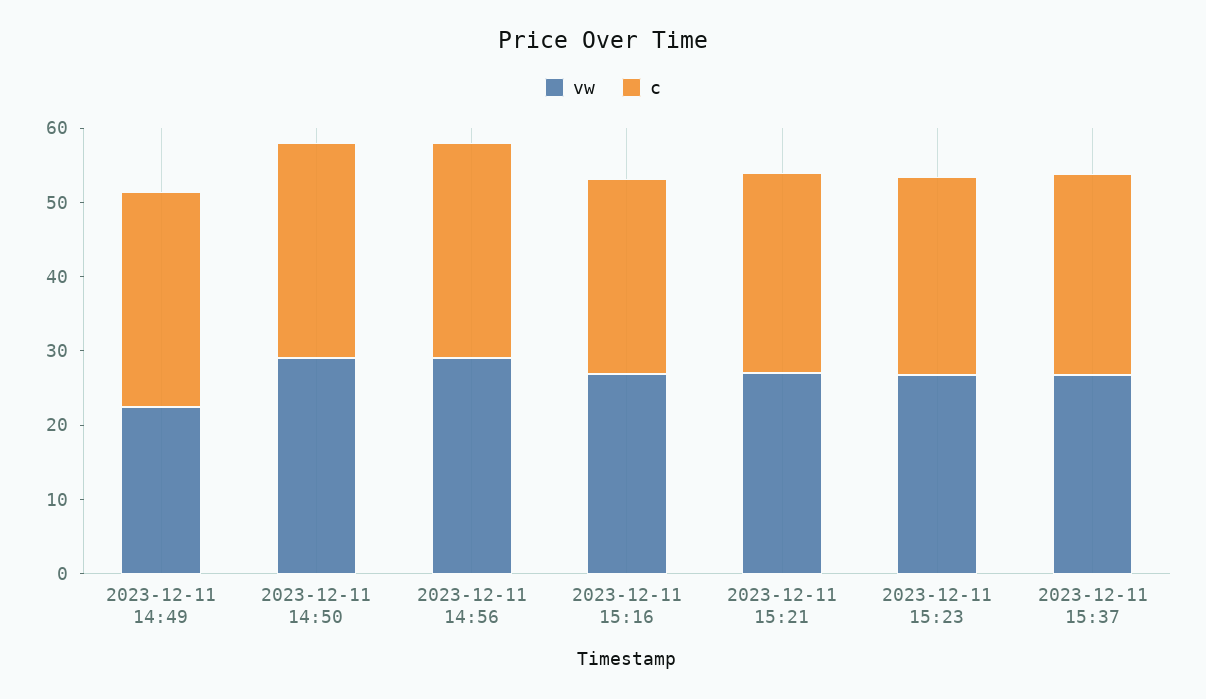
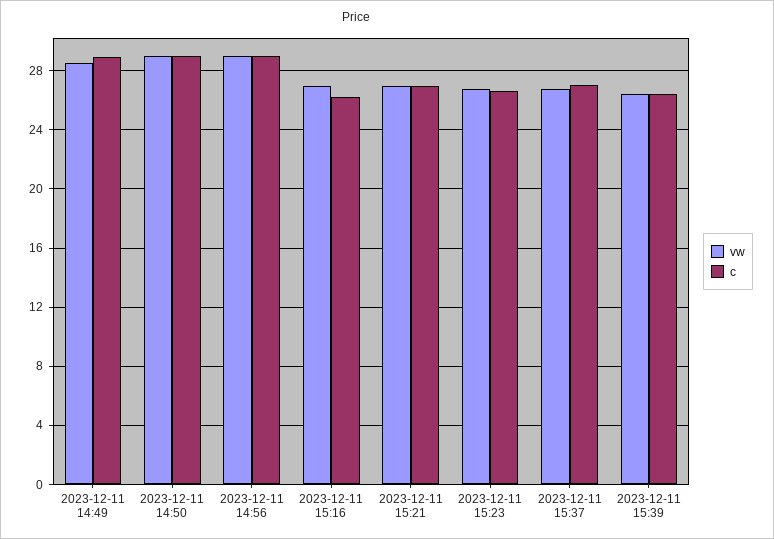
vw, 2023-12-11 14:49: 22 -> 28.5
vw, 2023-12-11 15:39: none -> 26.5
c, 2023-12-11 15:39: none -> 26.5

